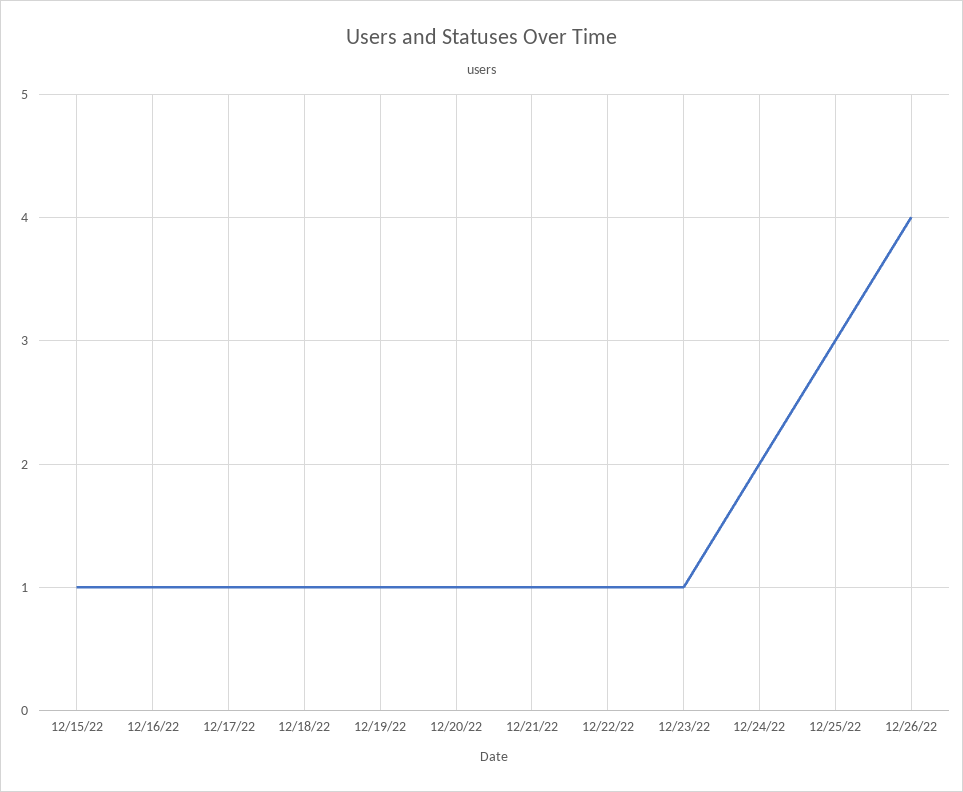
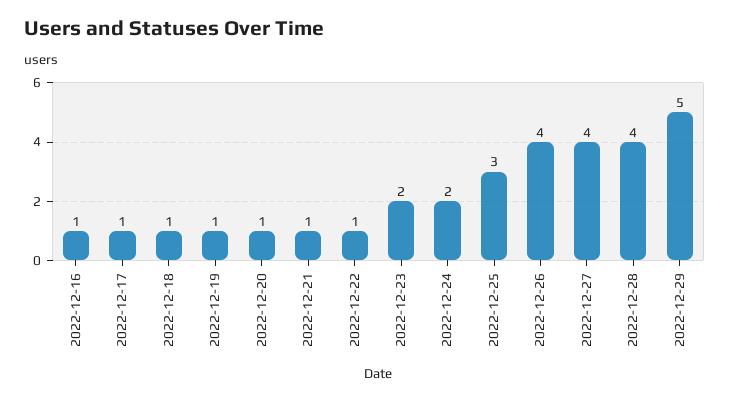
12/15/22: 1 -> none
12/23/22: 1 -> 2
2022-12-27: none -> 4
2022-12-28: none -> 4
2022-12-29: none -> 5

